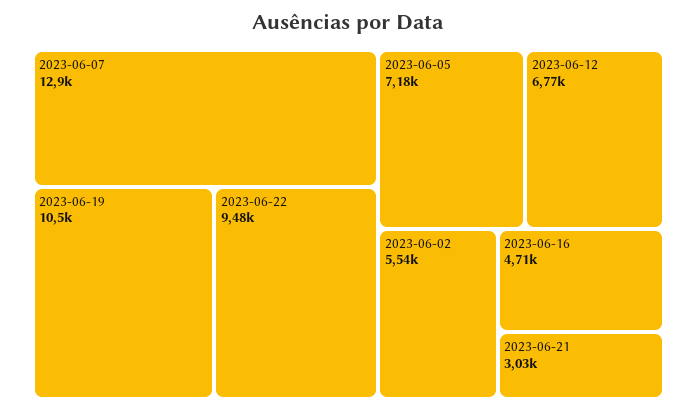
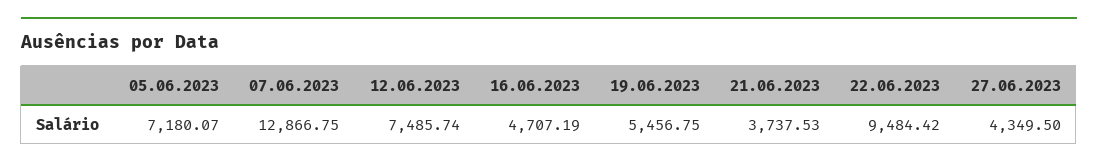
2023-06-19: 10500 -> 5456.75
2023-06-12: 6770 -> 7485.74
2023-06-02: 5540 -> none
2023-06-21: 3030 -> 3737.53
27.06.2023: none -> 4349.5

